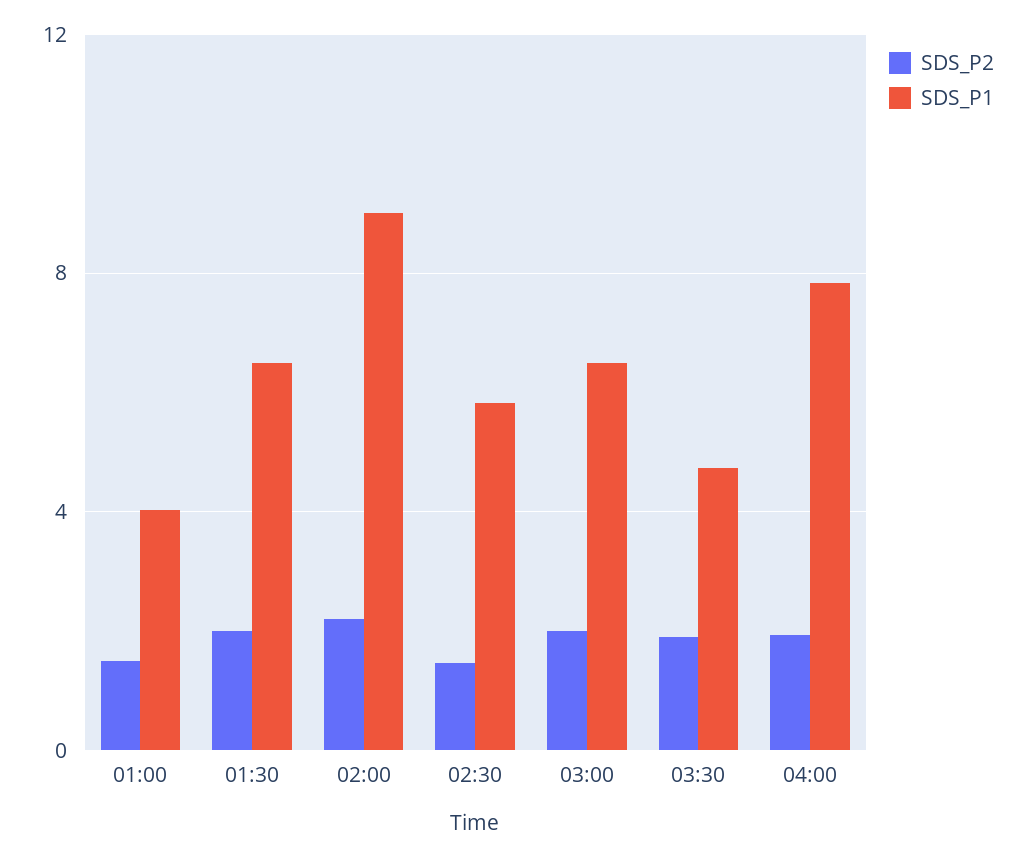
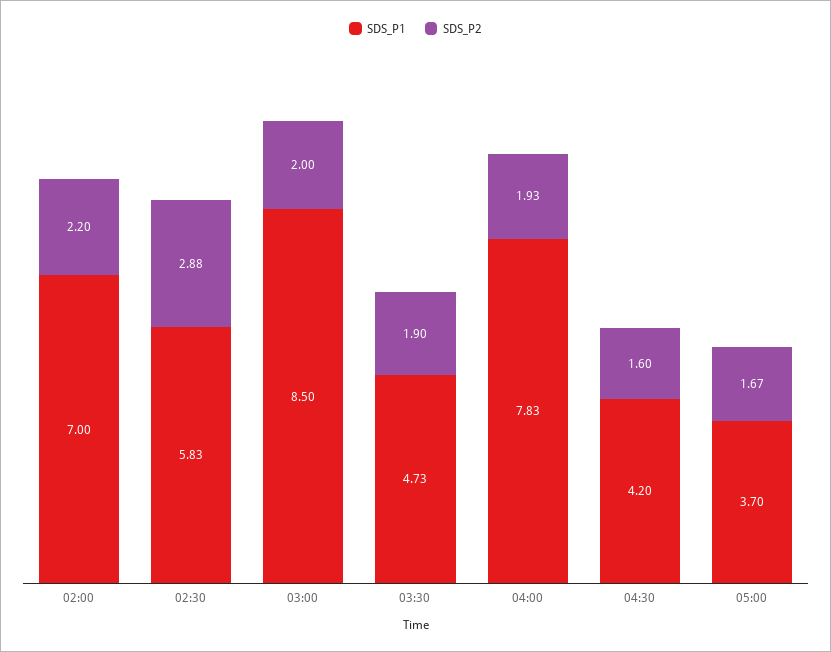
SDS_P2, 01:00: 1.5 -> none
SDS_P1, 01:00: 4 -> none
SDS_P2, 01:30: 2 -> none
SDS_P1, 01:30: 6.5 -> none
SDS_P1, 02:00: 9 -> 7
SDS_P2, 02:30: 1.5 -> 2.88
SDS_P1, 03:00: 6.5 -> 8.5
SDS_P1, 04:30: none -> 4.2
SDS_P2, 04:30: none -> 1.6
SDS_P1, 05:00: none -> 3.7
SDS_P2, 05:00: none -> 1.67

